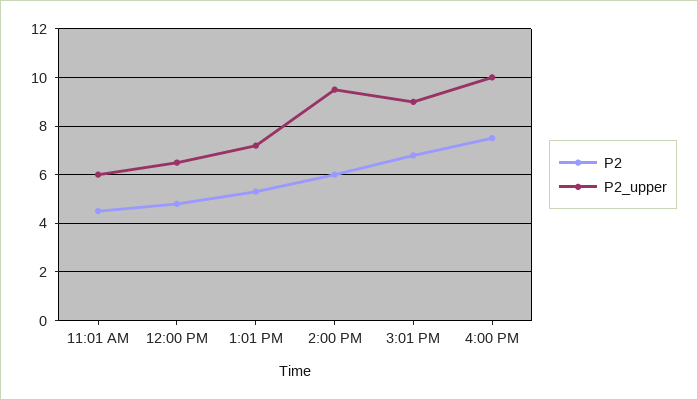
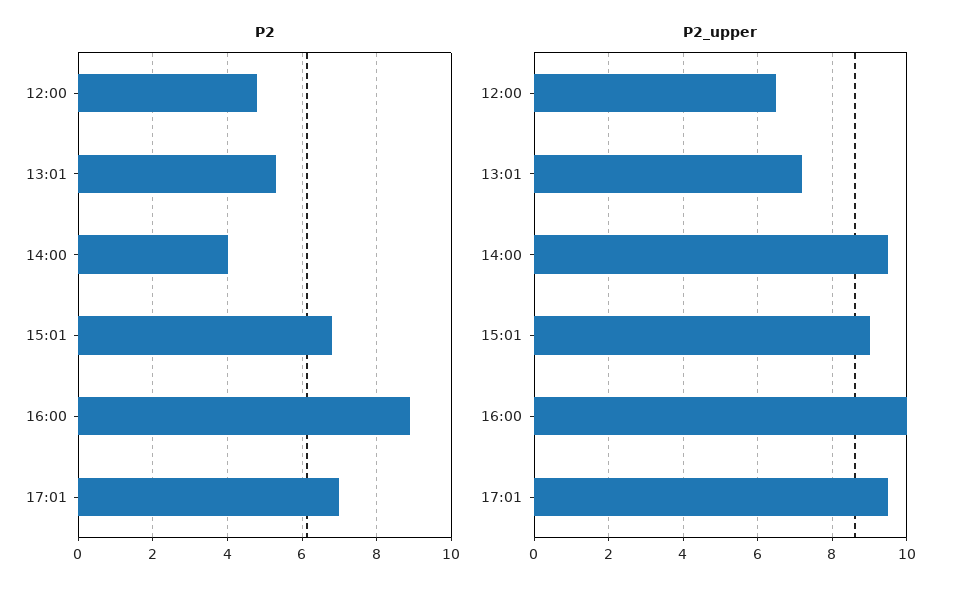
P2, 11:01 AM: 4.5 -> none
P2_upper, 11:01 AM: 6 -> none
P2, 2:00 PM: 6 -> 4
P2, 4:00 PM: 7.5 -> 9
P2, 17:01: none -> 7
P2_upper, 17:01: none -> 9.5

